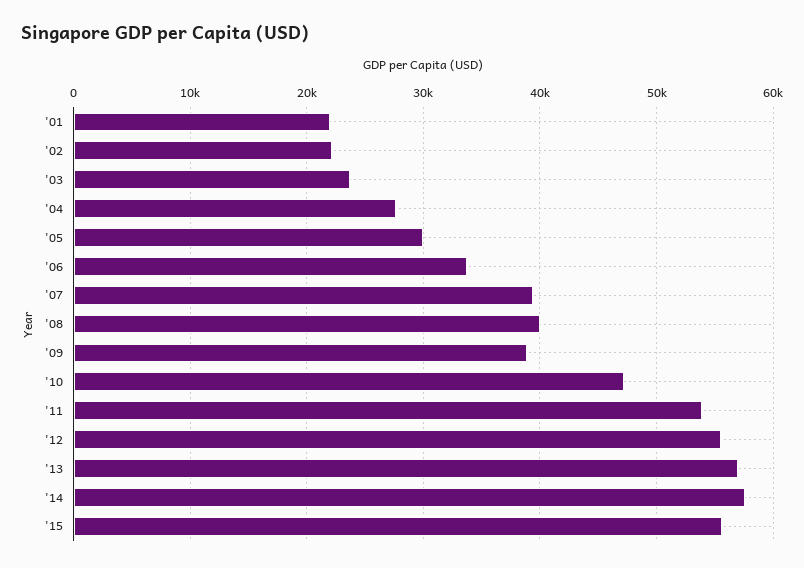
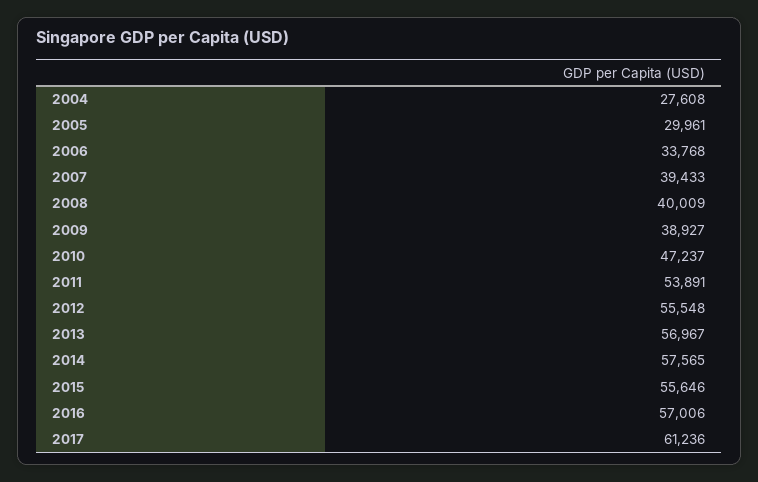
'01: 22000 -> none
'02: 22000 -> none
'03: 24000 -> none
2016: none -> 57006
2017: none -> 61236

